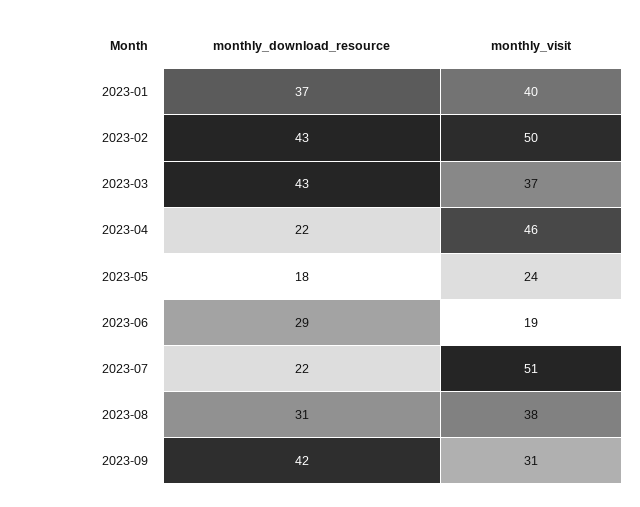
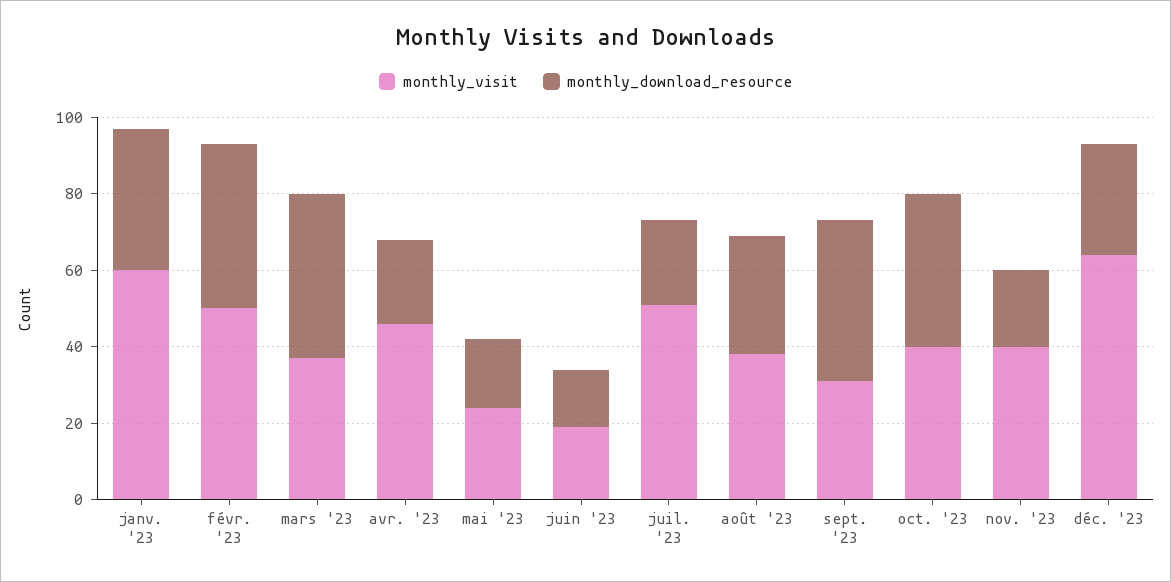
monthly_visit, 2023-01: 40 -> 60
monthly_download_resource, 2023-06: 29 -> 15
monthly_visit, oct. '23: none -> 40
monthly_download_resource, oct. '23: none -> 40
monthly_visit, nov. '23: none -> 40
monthly_download_resource, nov. '23: none -> 20
monthly_visit, déc. '23: none -> 65
monthly_download_resource, déc. '23: none -> 30

